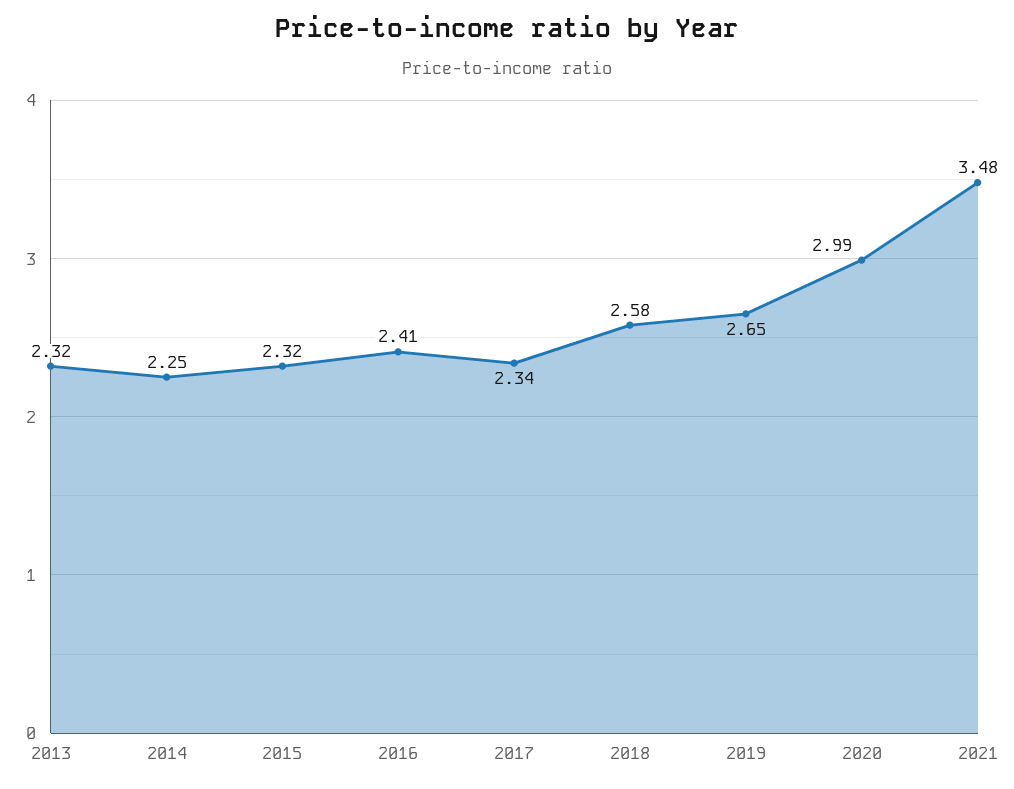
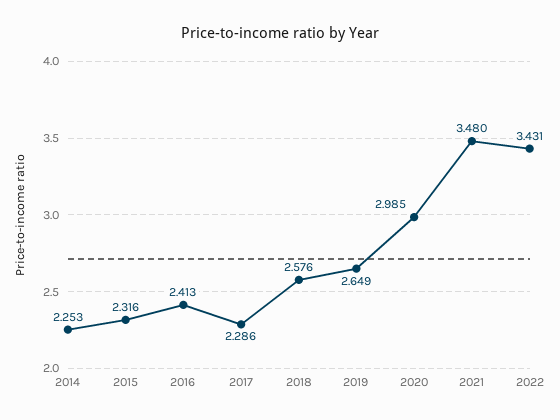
2013: 2.32 -> none
2017: 2.34 -> 2.286
2022: none -> 3.431

